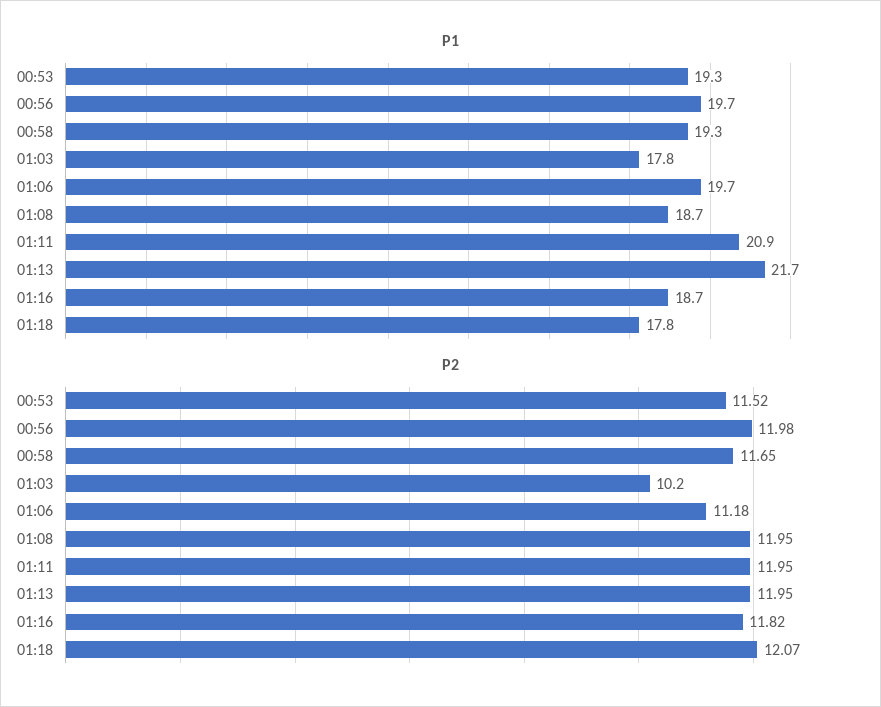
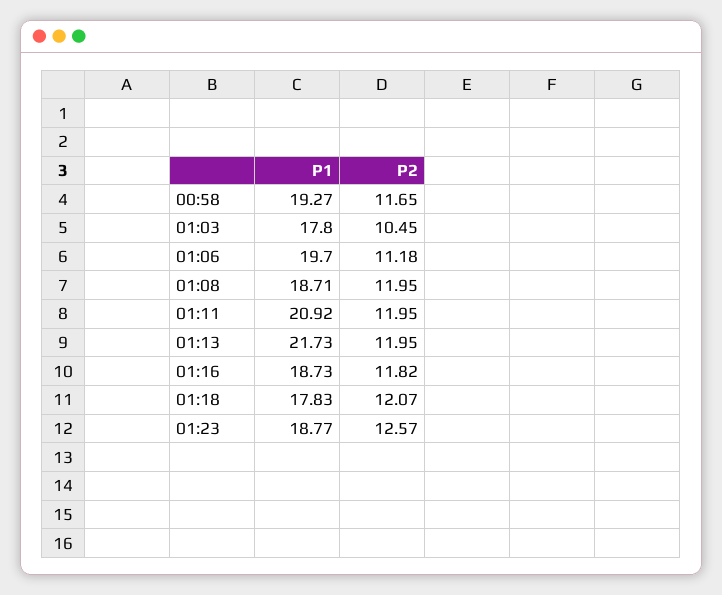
P1, 00:53: 19.3 -> none
P1, 00:56: 19.7 -> none
P2, 00:53: 11.52 -> none
P2, 00:56: 11.98 -> none
P2, 01:03: 10.2 -> 10.45
P1, 01:23: none -> 18.77
P2, 01:23: none -> 12.57

